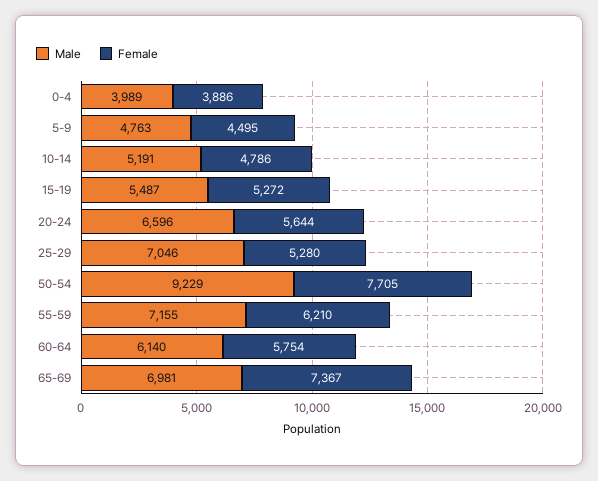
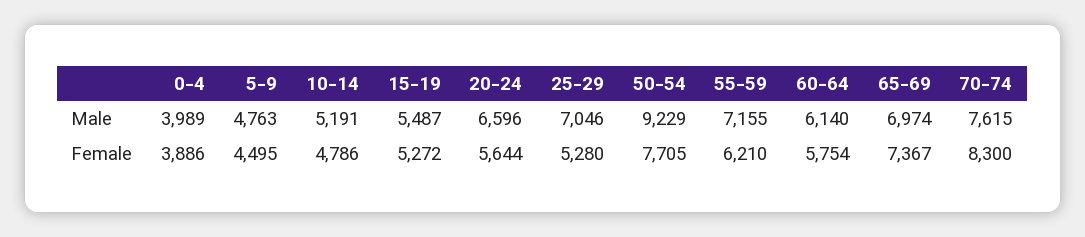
Male, 65-69: 6981 -> 6974
Male, 70-74: none -> 7615
Female, 70-74: none -> 8300

